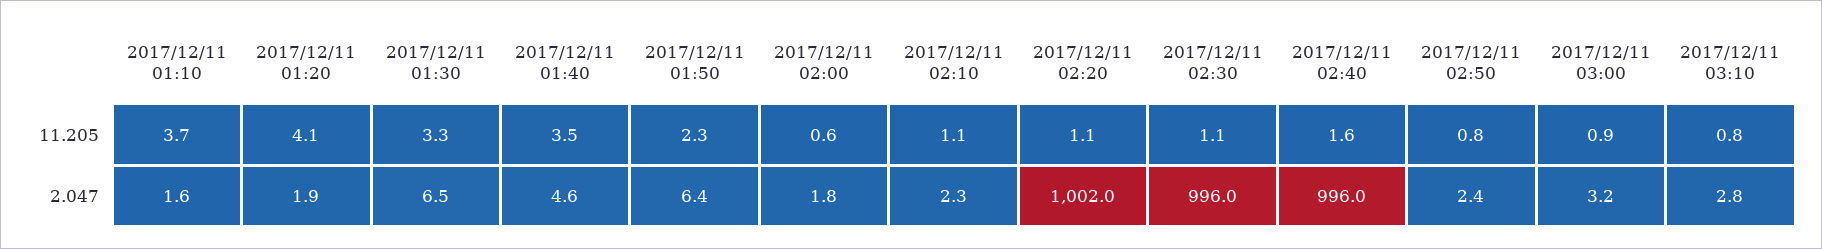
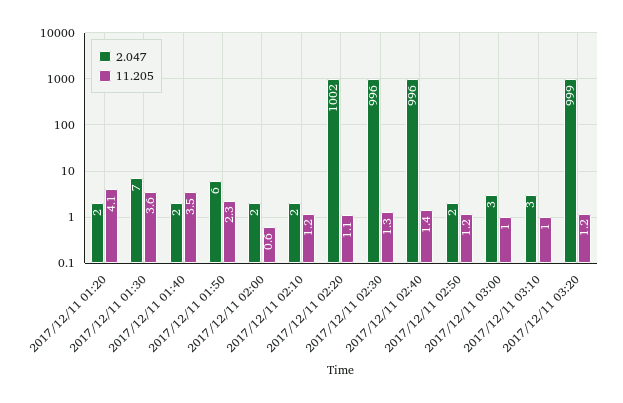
11.205, 2017/12/11 01:10: 3.7 -> none
11.205, 2017/12/11 01:30: 3.3 -> 3.6
11.205, 2017/12/11 02:10: 1.1 -> 1.2
11.205, 2017/12/11 02:30: 1.1 -> 1.3
11.205, 2017/12/11 02:40: 1.6 -> 1.4
11.205, 2017/12/11 02:50: 0.8 -> 1.2
11.205, 2017/12/11 03:00: 0.9 -> 1
11.205, 2017/12/11 03:10: 0.8 -> 1
2.047, 2017/12/11 01:10: 1.6 -> none
2.047, 2017/12/11 01:40: 4.6 -> 2
2.047, 2017/12/11 03:20: none -> 999
11.205, 2017/12/11 03:20: none -> 1.2

